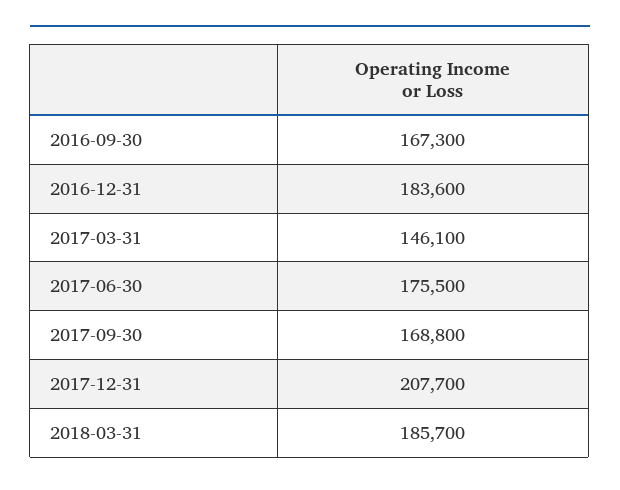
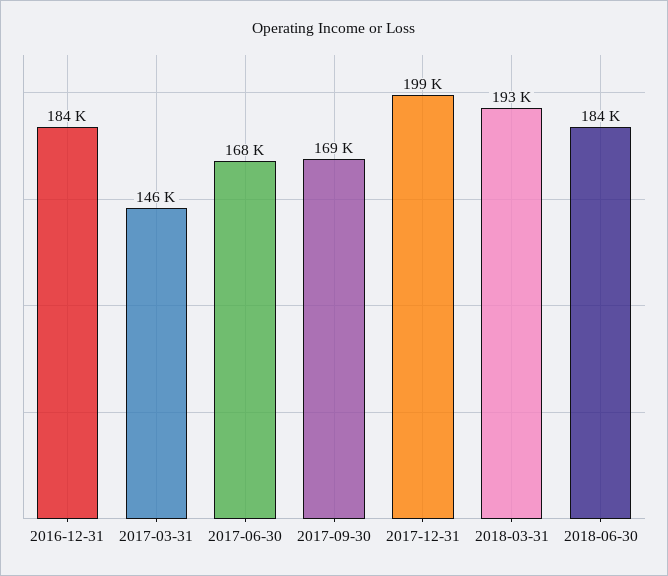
2016-09-30: 167300 -> none
2017-06-30: 175500 -> 168000
2017-12-31: 207700 -> 199000
2018-03-31: 185700 -> 193000
2018-06-30: none -> 184000

